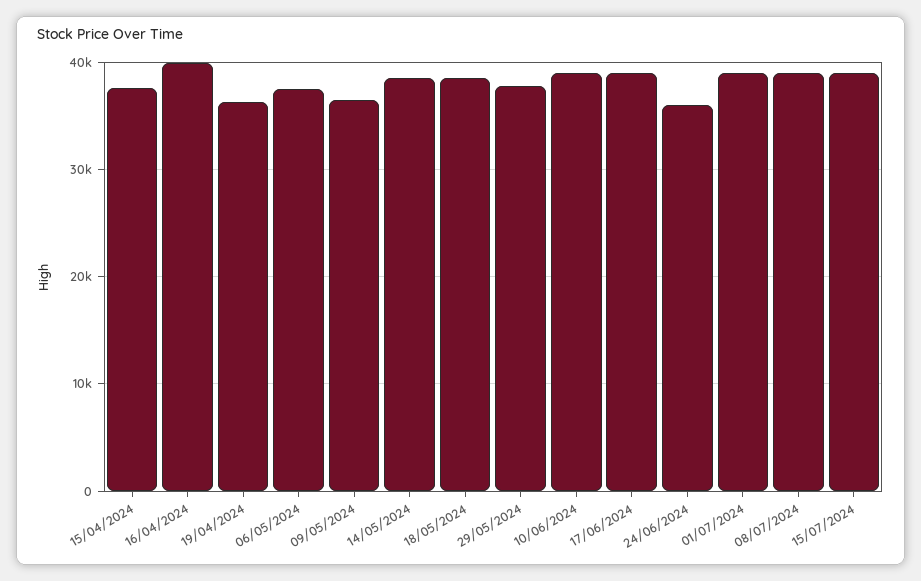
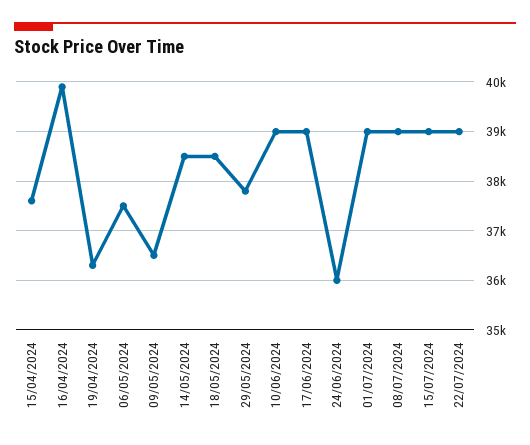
22/07/2024: none -> 39000

